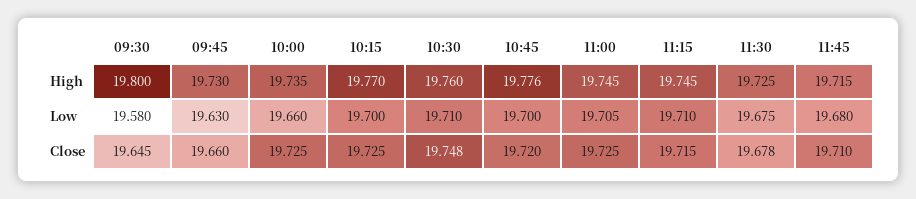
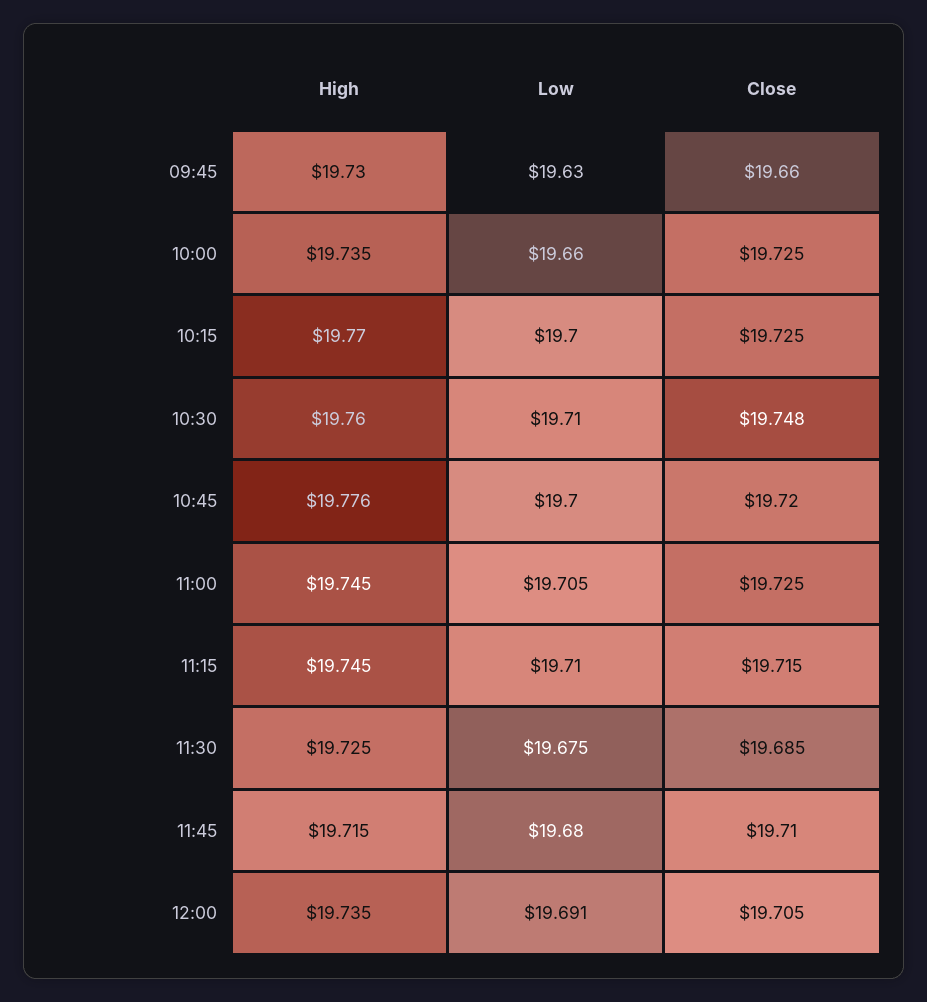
09:30, High: 19.8 -> none
09:30, Low: 19.58 -> none
09:30, Close: 19.645 -> none
11:30, Close: 19.678 -> 19.685
12:00, High: none -> 19.735
12:00, Low: none -> 19.691
12:00, Close: none -> 19.705

